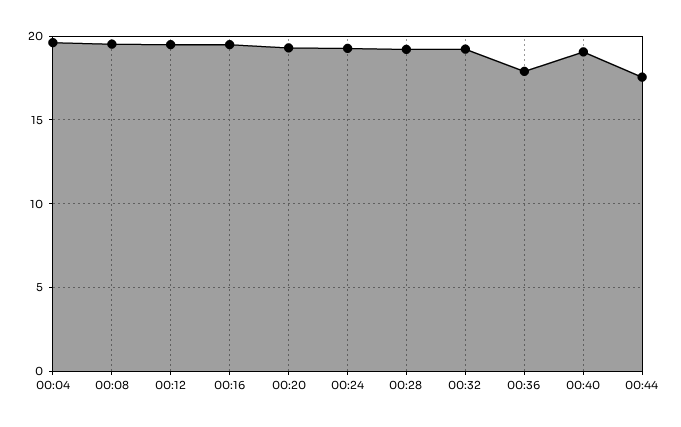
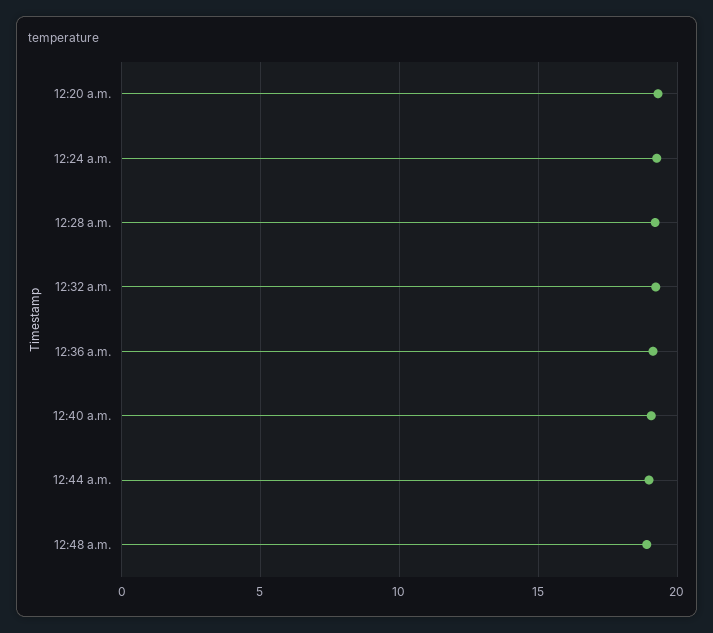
00:04: 19.5 -> none
00:08: 19.5 -> none
00:12: 19.5 -> none
00:16: 19.5 -> none
00:36: 18 -> 19
00:44: 17.5 -> 19
12:48 a.m.: none -> 19

